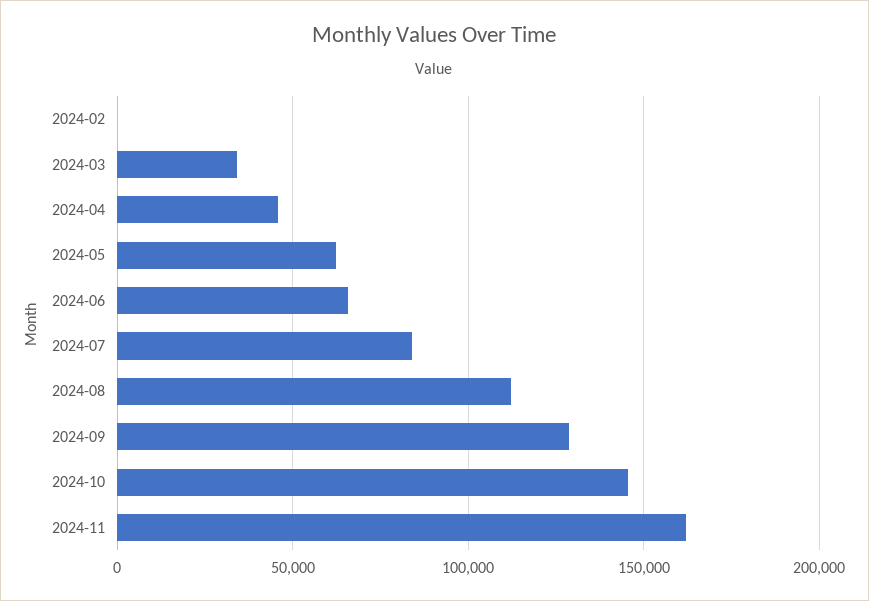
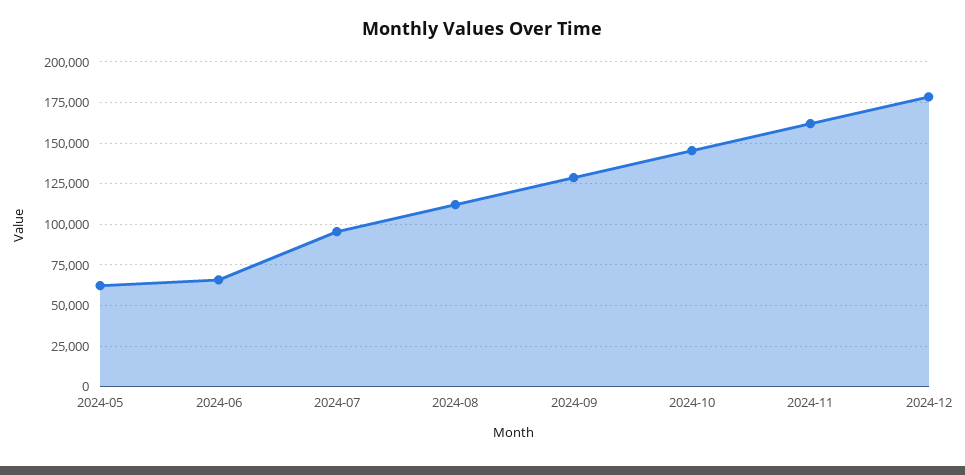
2024-02: 0 -> none
2024-03: 35000 -> none
2024-04: 45000 -> none
2024-07: 85000 -> 95000
2024-12: none -> 180000

